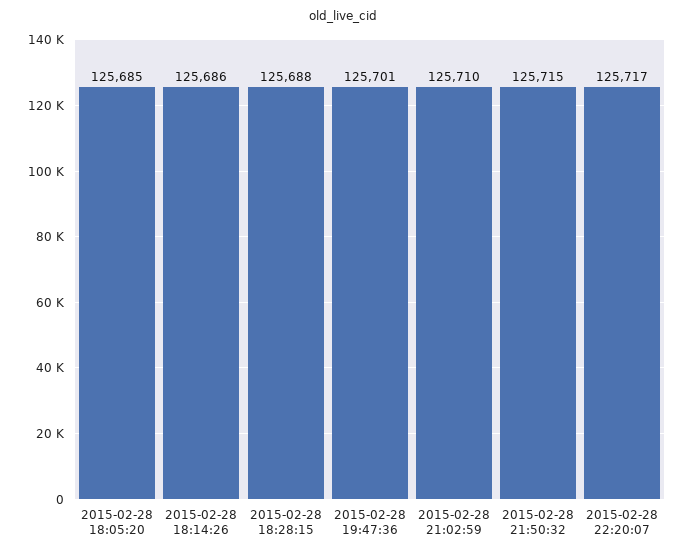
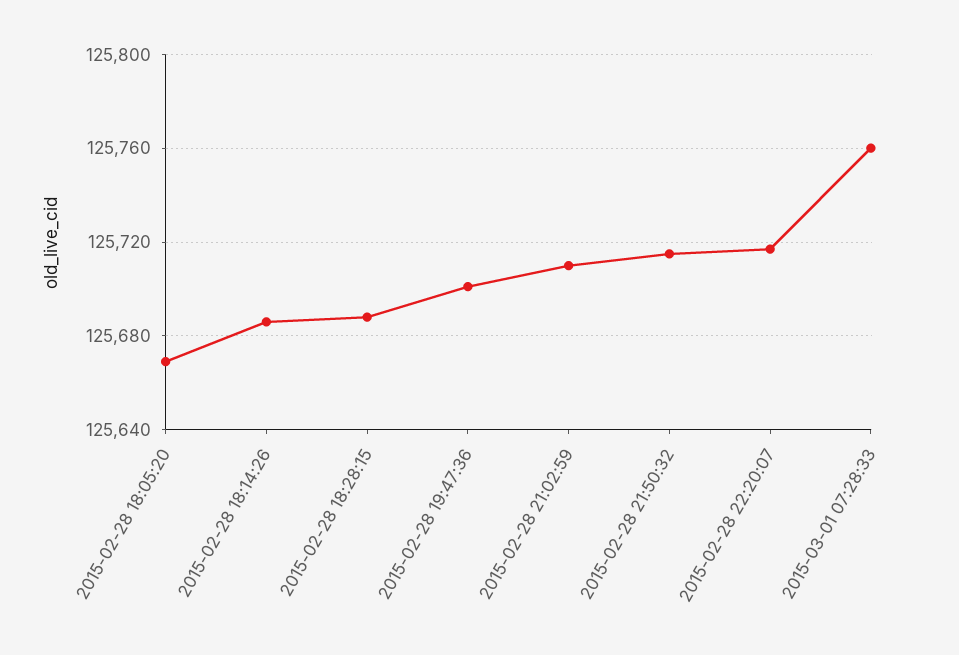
2015-02-28 18:05:20: 125685 -> 125670
2015-03-01 07:28:33: none -> 125760

